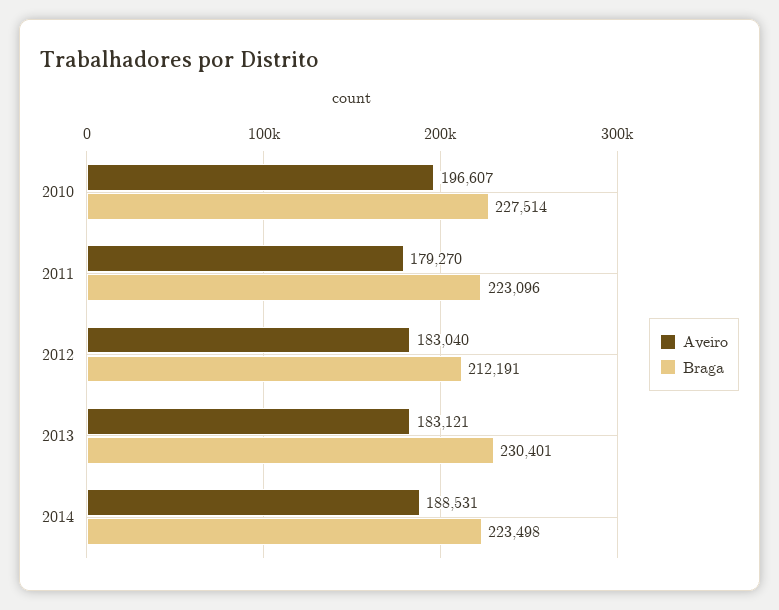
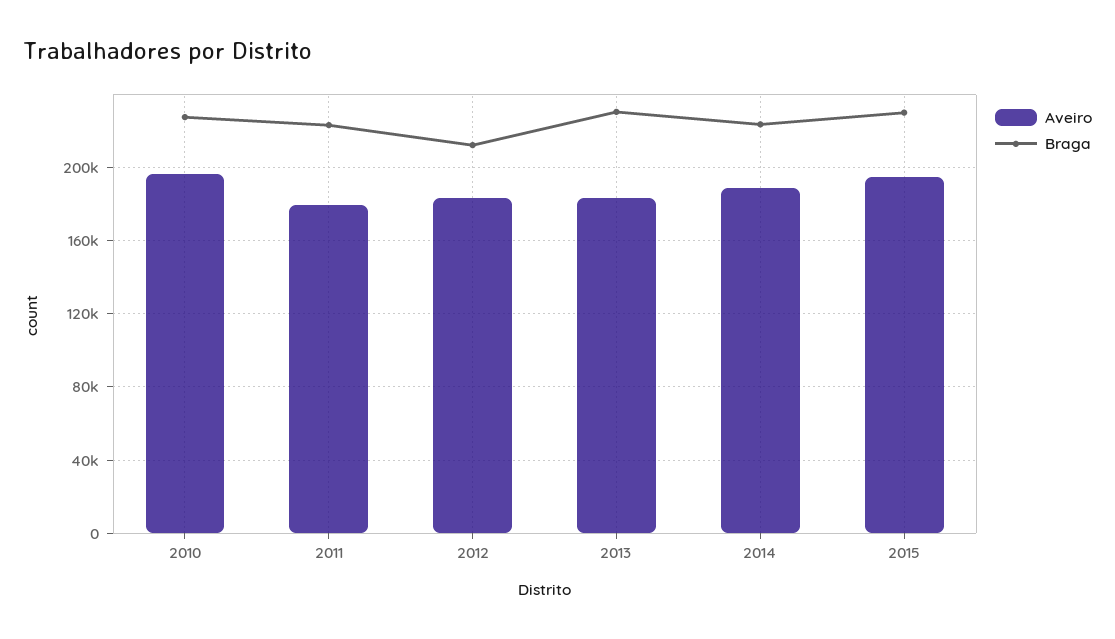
Aveiro, 2015: none -> 195000
Braga, 2015: none -> 230000

